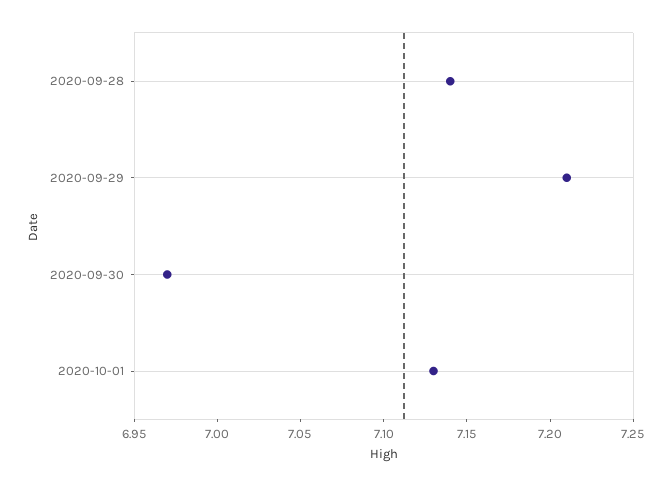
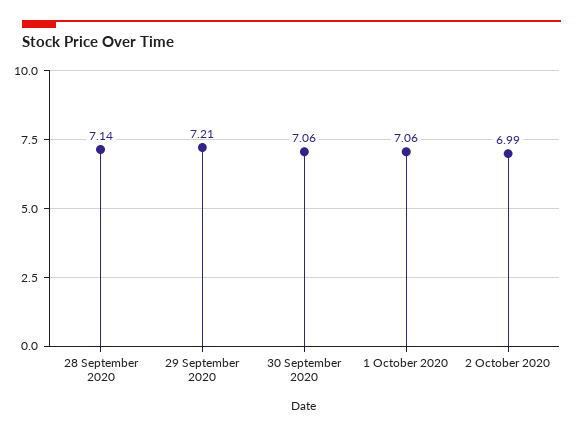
2020-09-30: 6.97 -> 7.06
2020-10-01: 7.13 -> 7.06
2 October 2020: none -> 6.99

